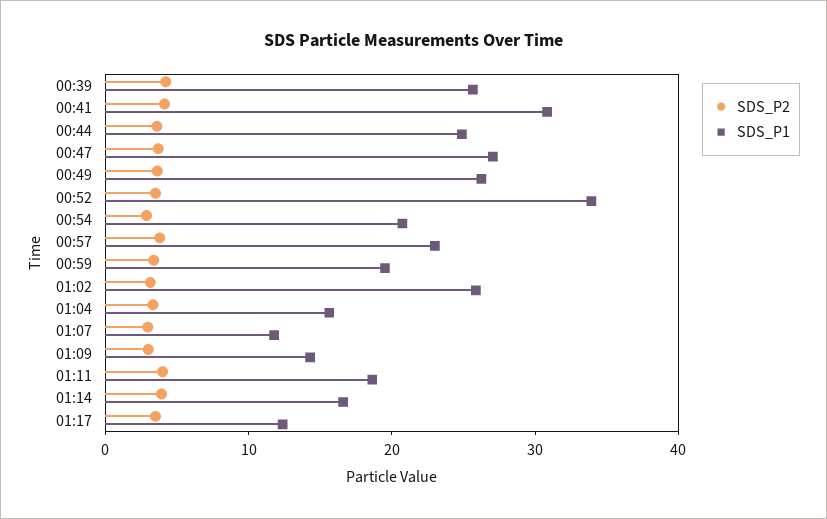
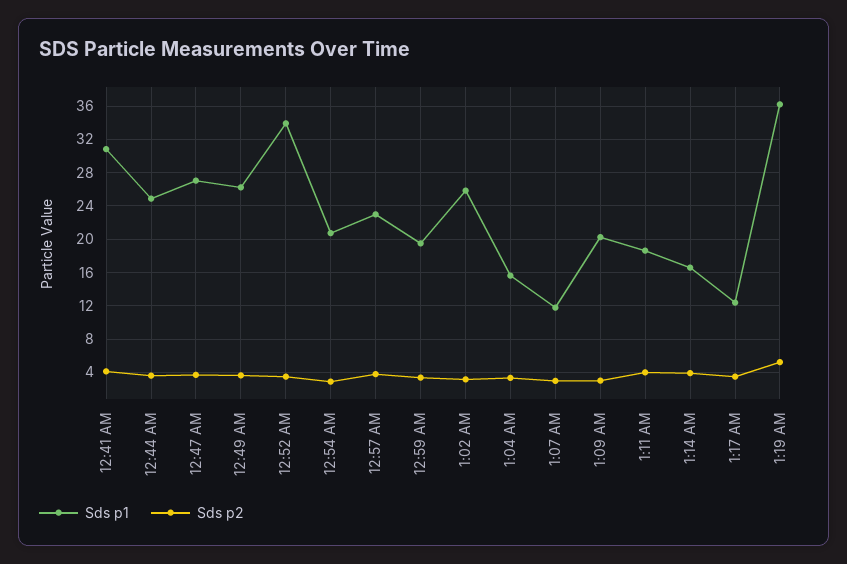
SDS_P2, 00:39: 4 -> none
SDS_P1, 00:39: 26 -> none
SDS_P1, 01:09: 14 -> 20
SDS_P1, 1:19 AM: none -> 36
SDS_P2, 1:19 AM: none -> 5

